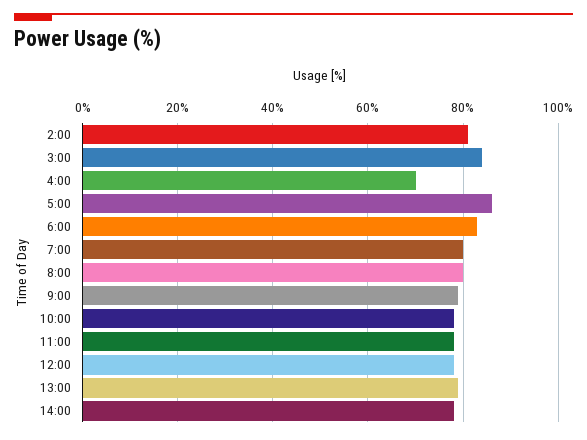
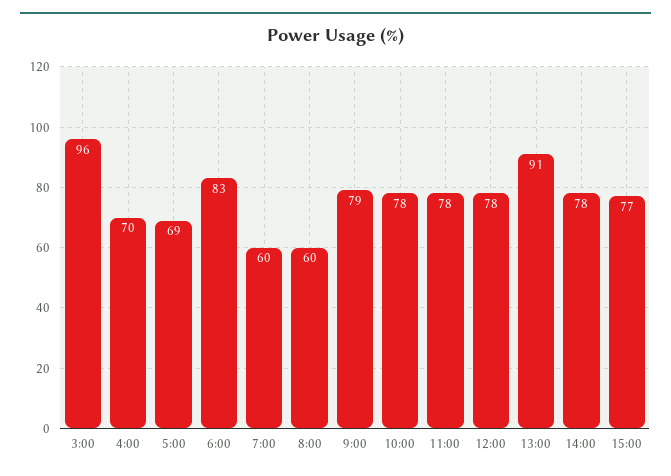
2:00: 80 -> none
3:00: 85 -> 96
5:00: 85 -> 69
7:00: 80 -> 60
8:00: 80 -> 60
13:00: 80 -> 91
15:00: none -> 77

